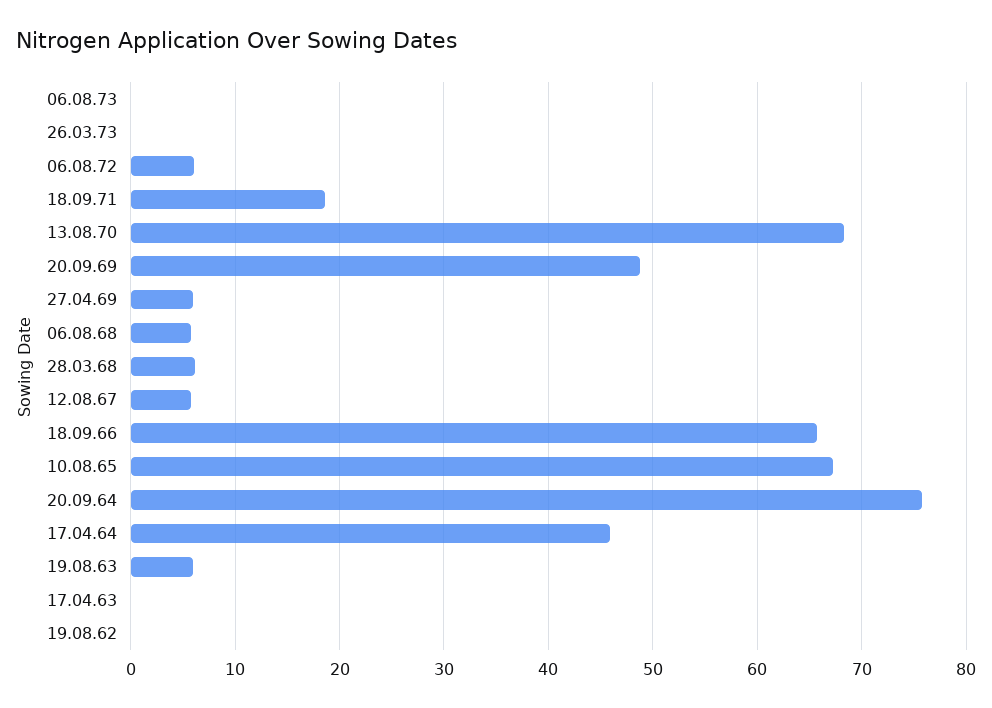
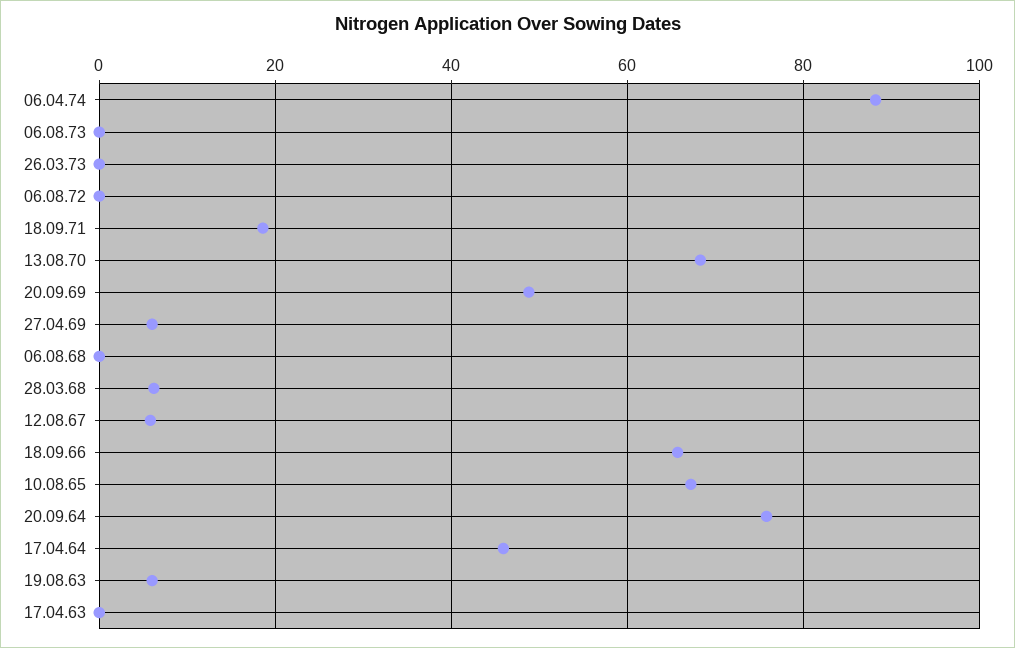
06.08.72: 6 -> 0
06.08.68: 6 -> 0
19.08.62: 0 -> none
06.04.74: none -> 88

